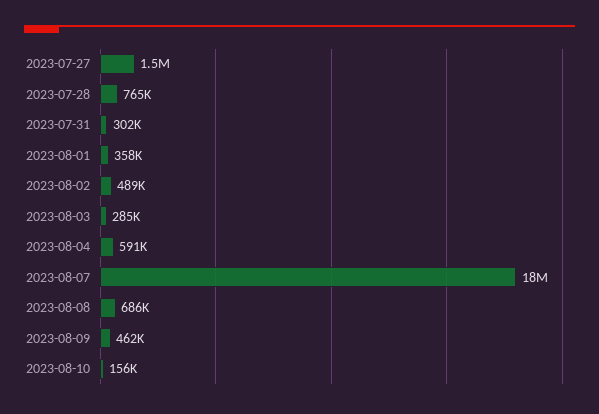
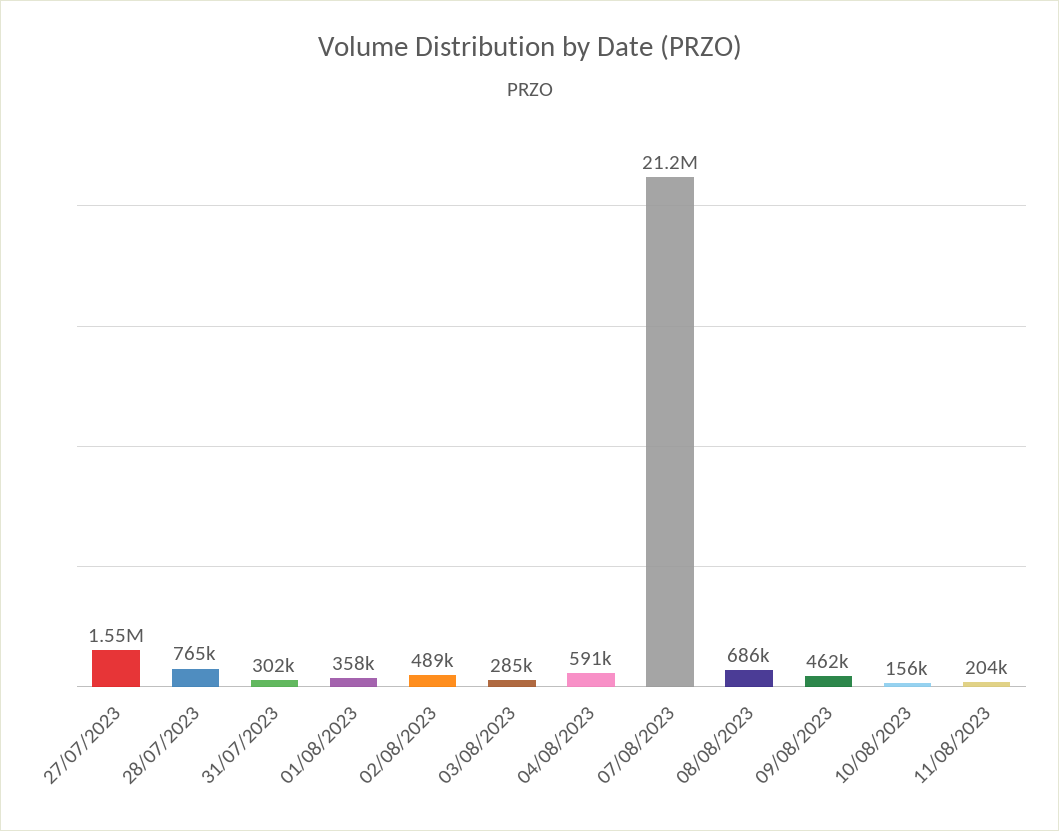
2023-08-07: 18000000 -> 21200000
11/08/2023: none -> 204000

